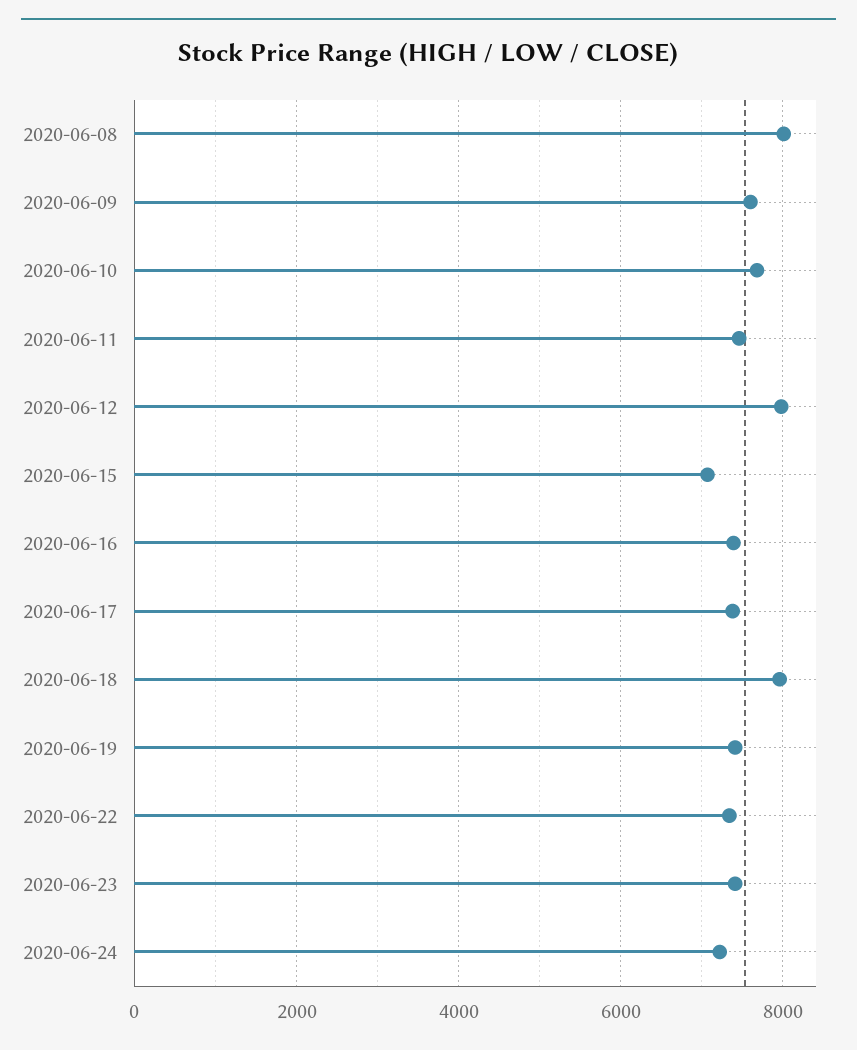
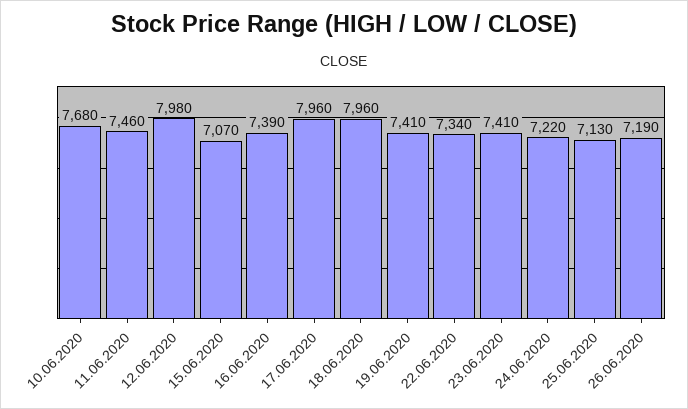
2020-06-08: 8000 -> none
2020-06-09: 7600 -> none
2020-06-17: 7400 -> 7960
25.06.2020: none -> 7130
26.06.2020: none -> 7190

